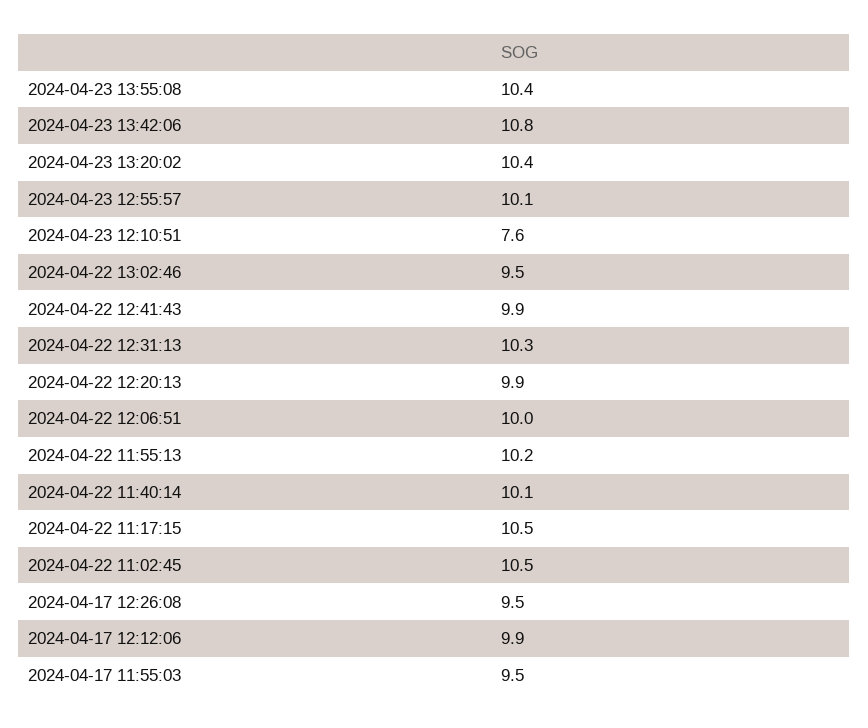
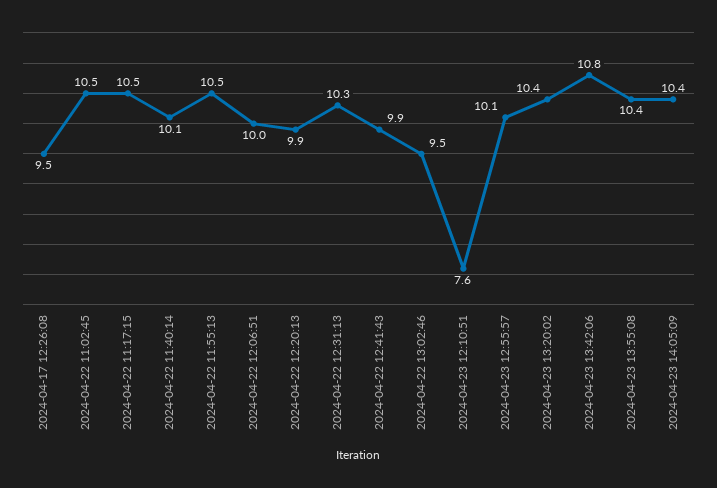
2024-04-22 11:55:13: 10.2 -> 10.5
2024-04-17 12:12:06: 9.9 -> none
2024-04-17 11:55:03: 9.5 -> none
2024-04-23 14:05:09: none -> 10.4

